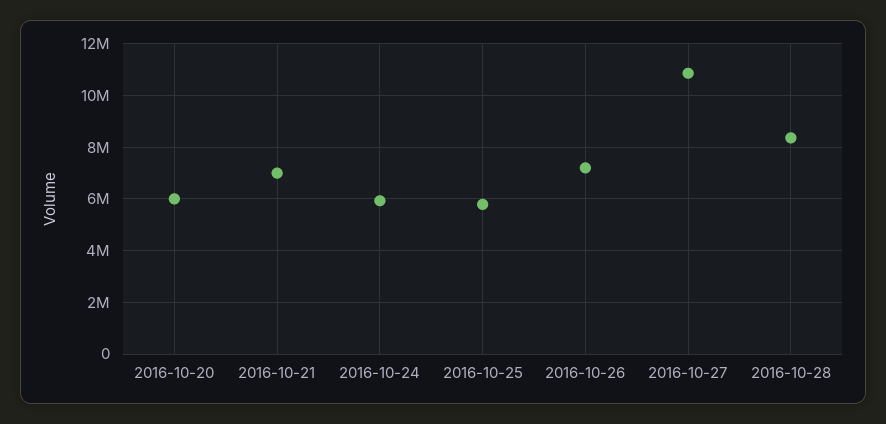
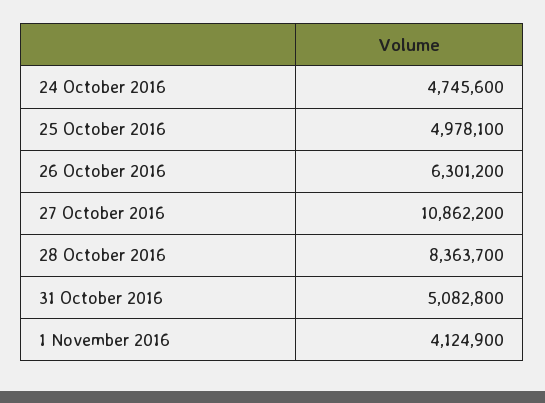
2016-10-20: 6000000 -> none
2016-10-21: 7000000 -> none
2016-10-24: 6000000 -> 4745600
2016-10-25: 5750000 -> 4978100
2016-10-26: 7250000 -> 6301200
31 October 2016: none -> 5082800
1 November 2016: none -> 4124900

